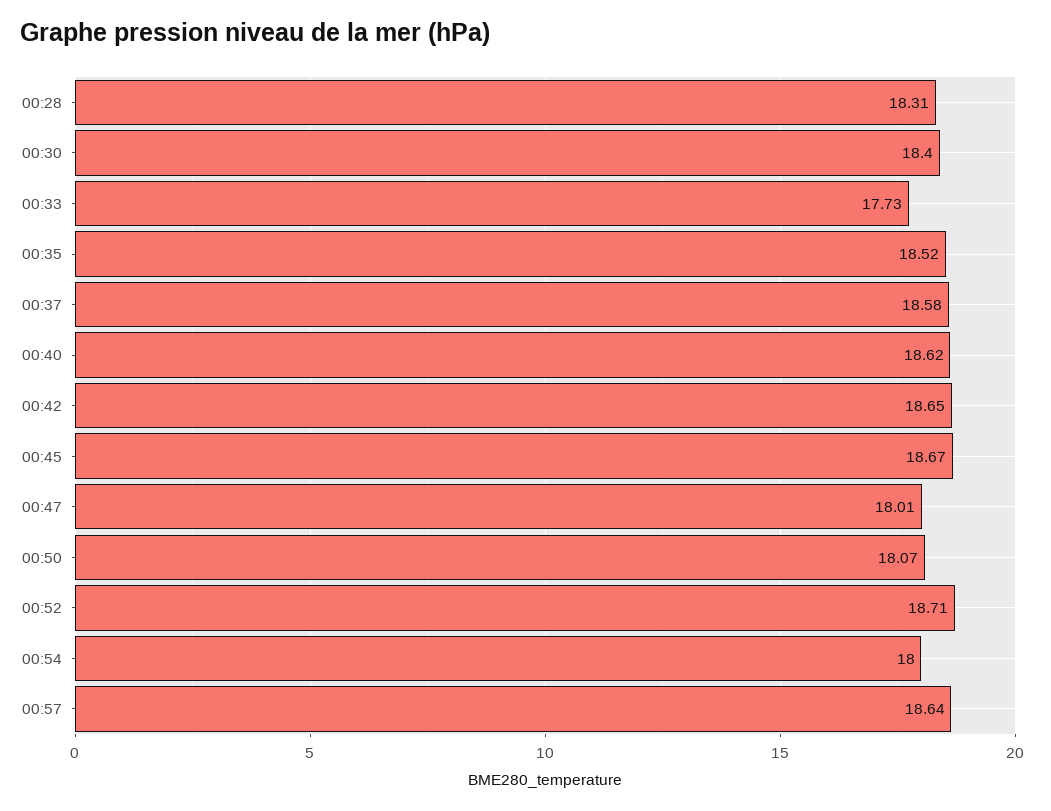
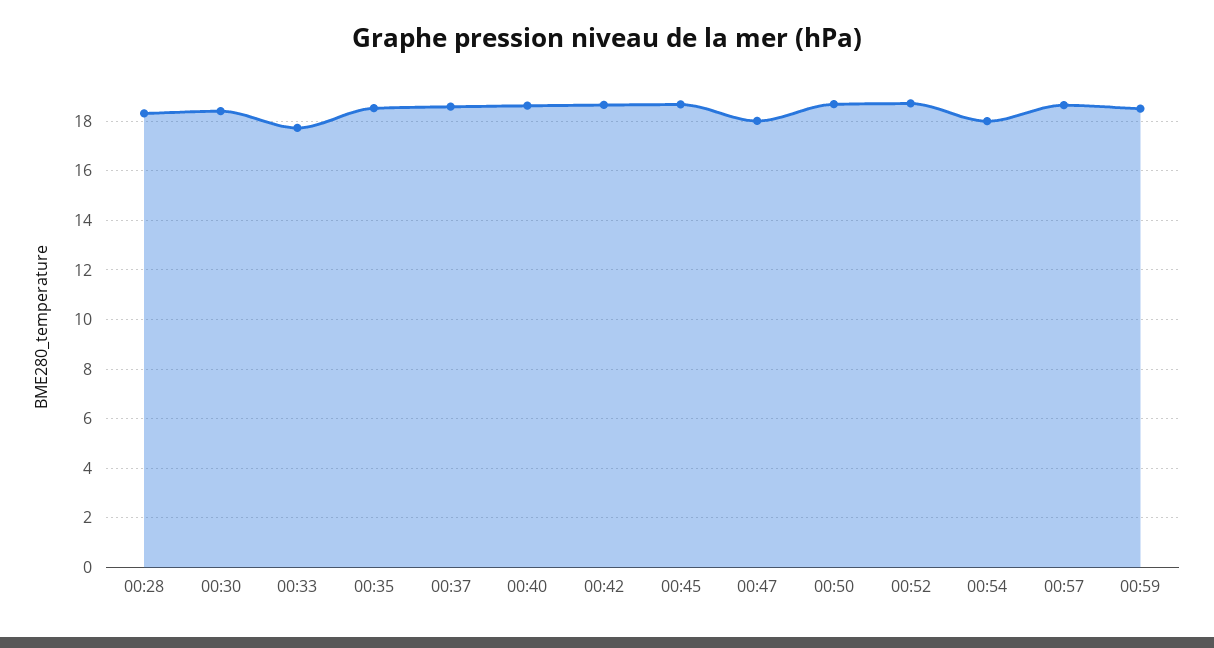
00:50: 18.07 -> 18.75
00:59: none -> 18.5

